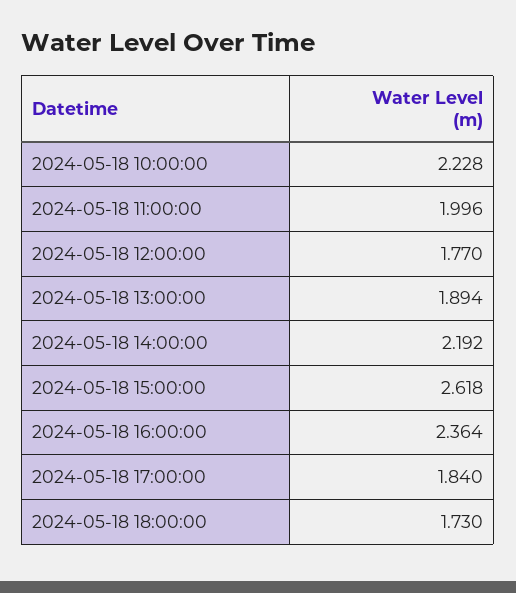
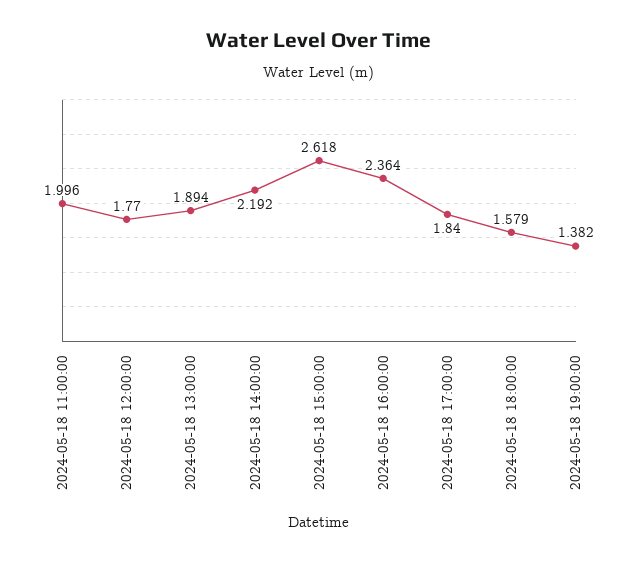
2024-05-18 10:00:00: 2.228 -> none
2024-05-18 18:00:00: 1.73 -> 1.579
2024-05-18 19:00:00: none -> 1.382

